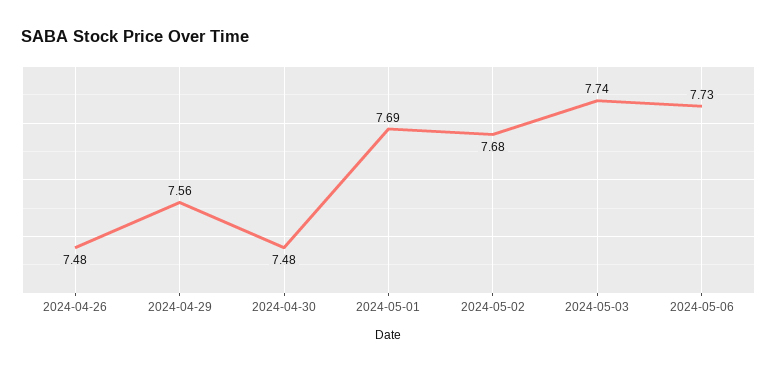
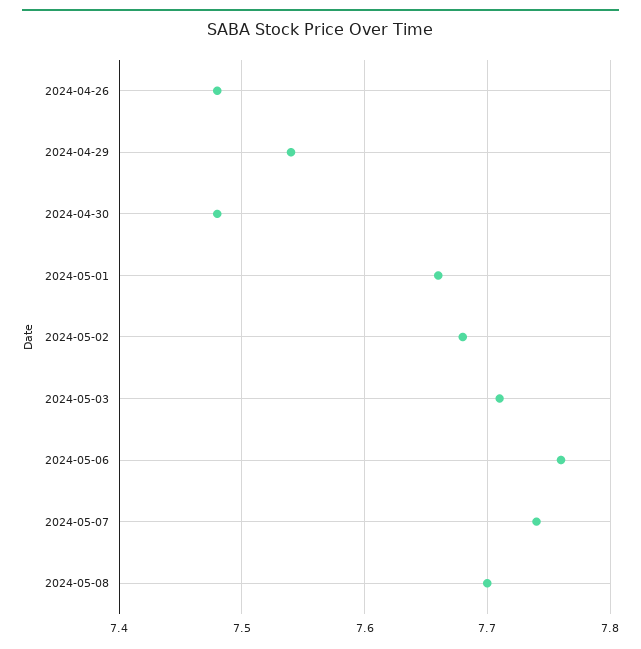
2024-04-29: 7.56 -> 7.54
2024-05-01: 7.69 -> 7.66
2024-05-03: 7.74 -> 7.71
2024-05-06: 7.73 -> 7.76
2024-05-07: none -> 7.74
2024-05-08: none -> 7.7

